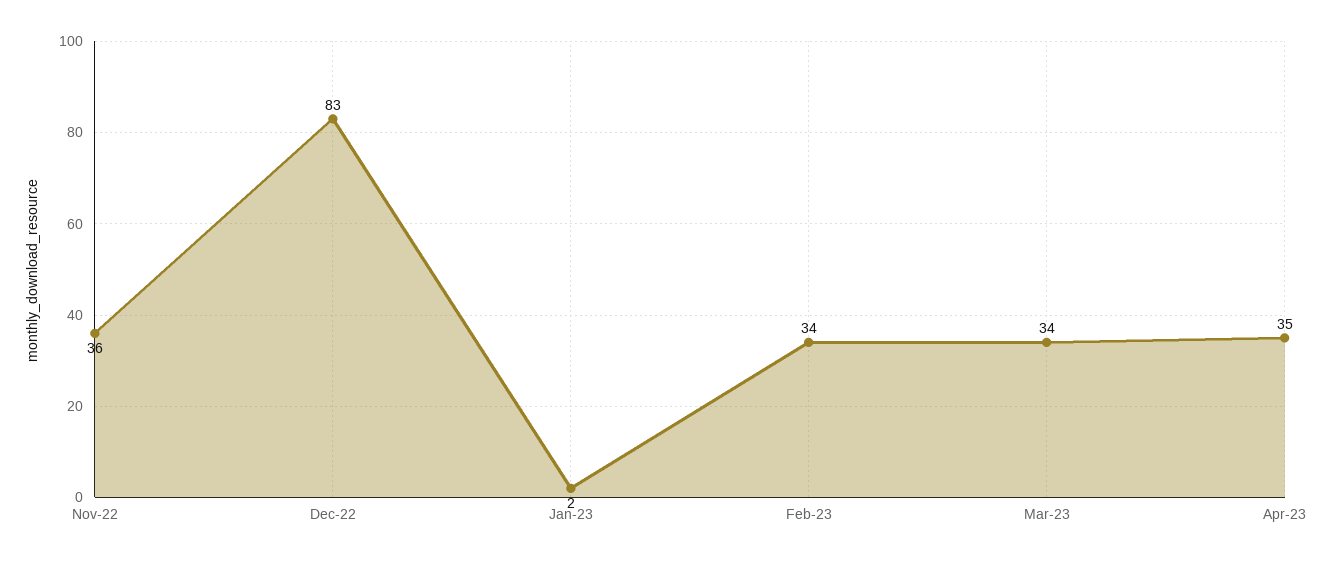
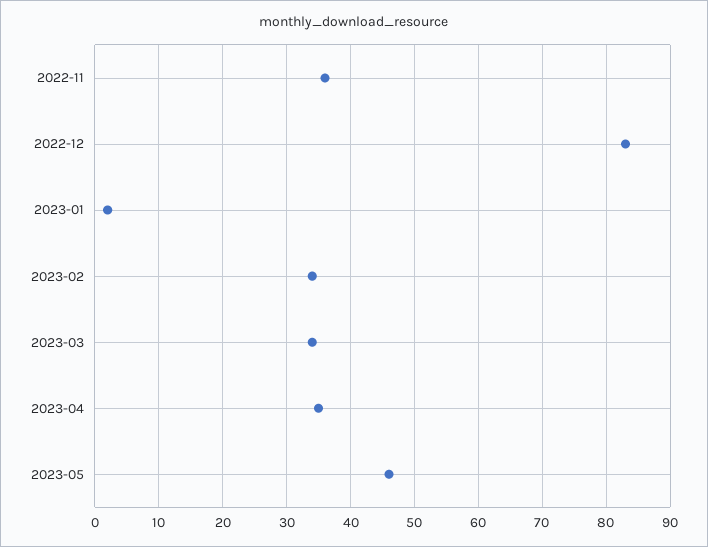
2023-05: none -> 46

